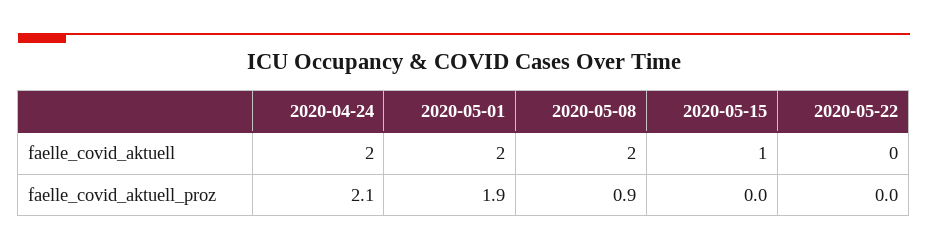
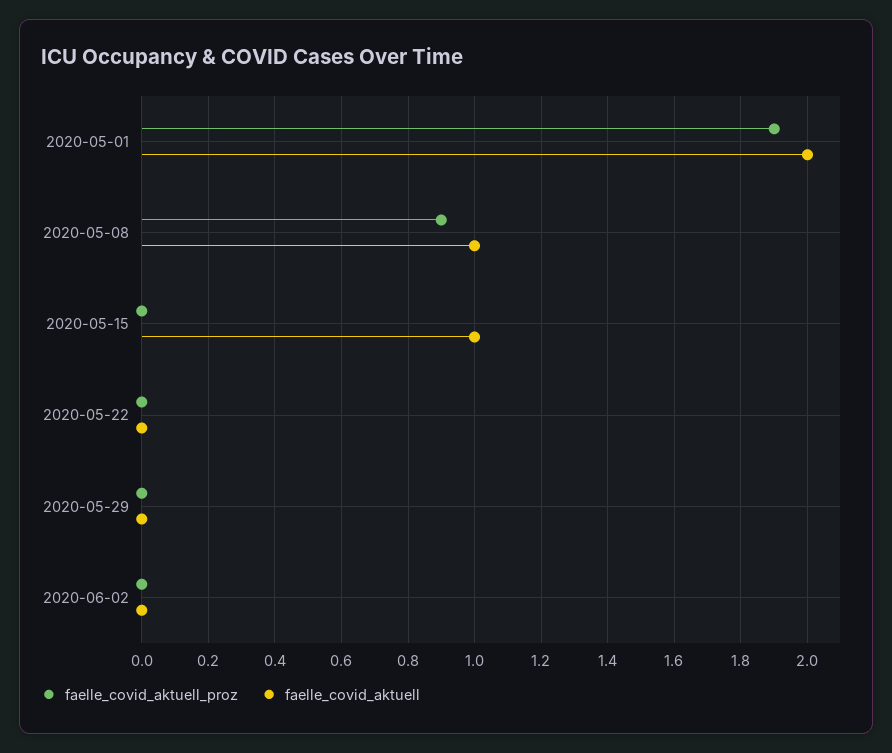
faelle_covid_aktuell, 2020-04-24: 2 -> none
faelle_covid_aktuell, 2020-05-08: 2 -> 1
faelle_covid_aktuell_proz, 2020-04-24: 2.1 -> none
faelle_covid_aktuell_proz, 2020-05-29: none -> 0
faelle_covid_aktuell, 2020-05-29: none -> 0
faelle_covid_aktuell_proz, 2020-06-02: none -> 0
faelle_covid_aktuell, 2020-06-02: none -> 0

